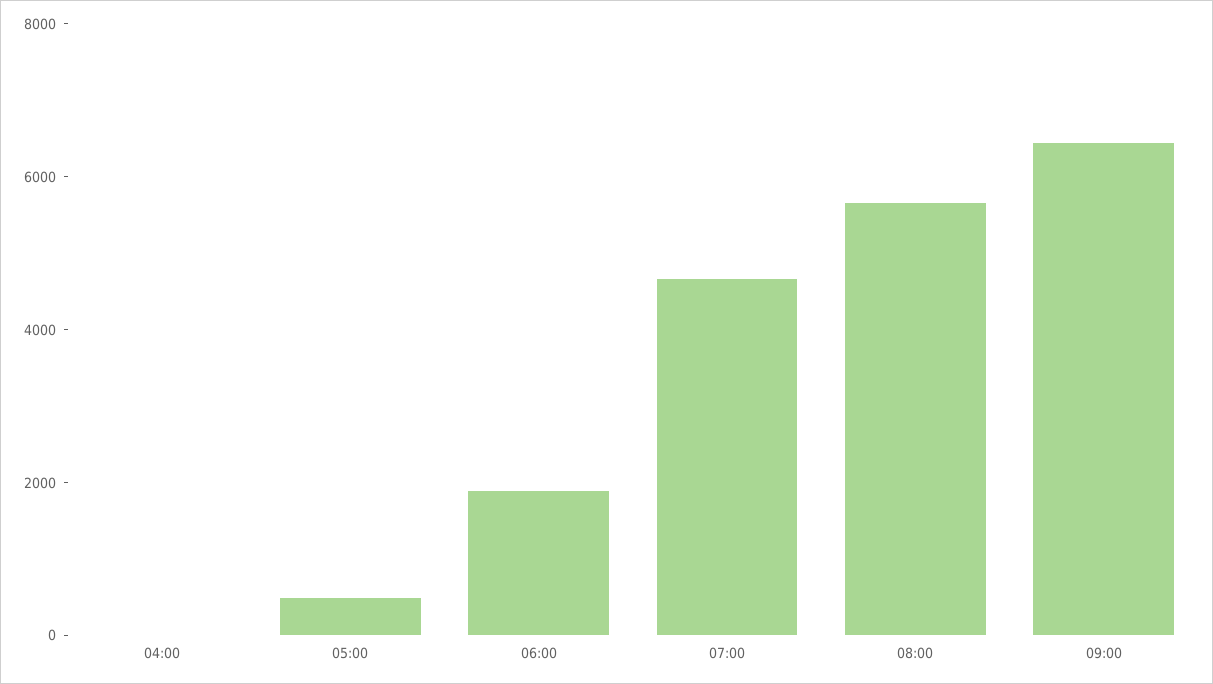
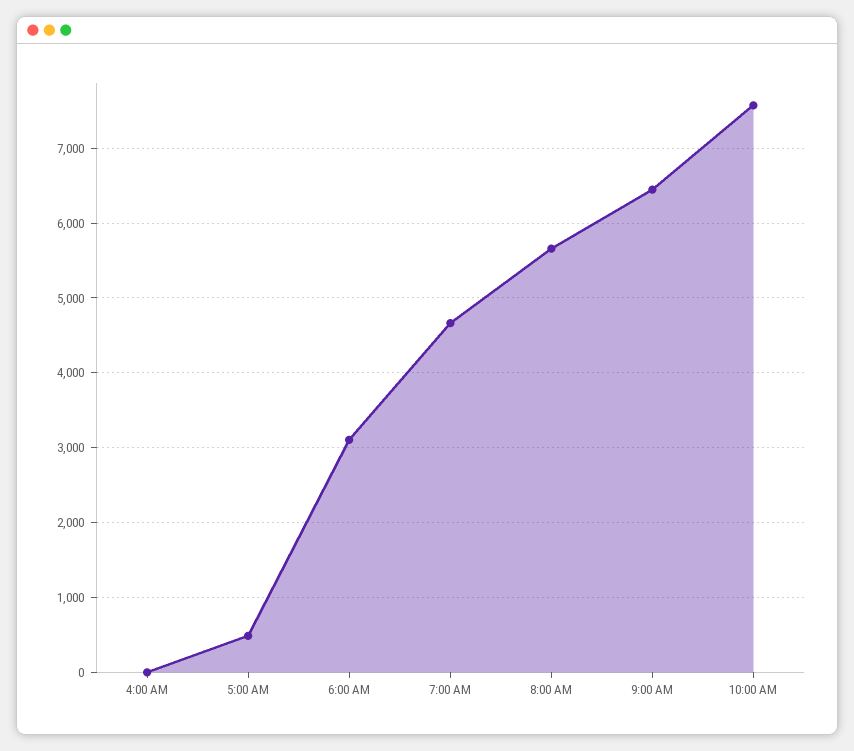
06:00: 2000 -> 3100
10:00 AM: none -> 7600

